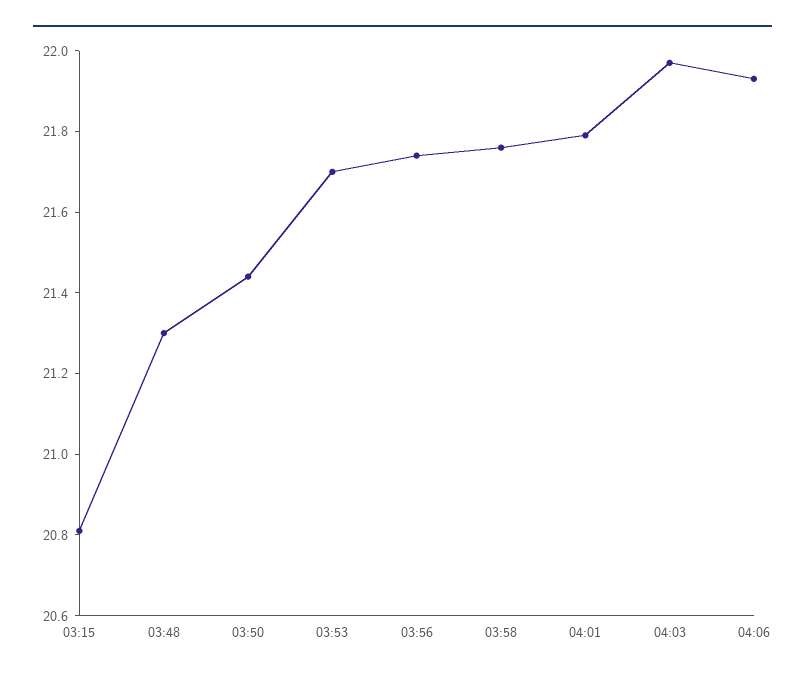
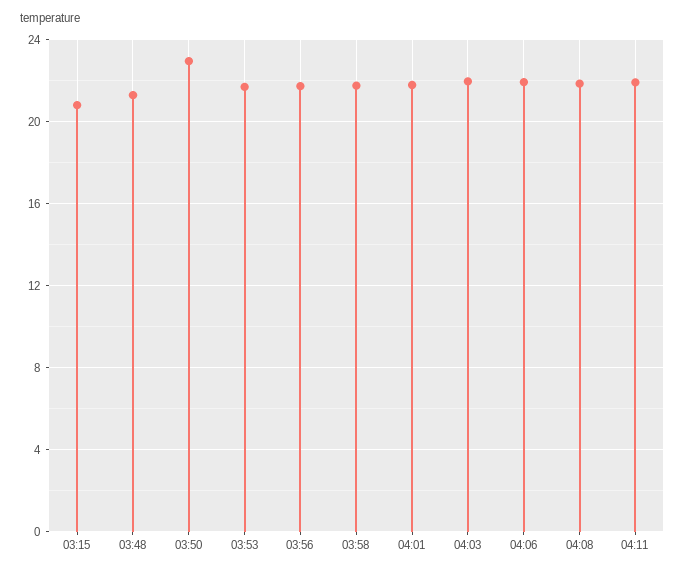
03:50: 21.45 -> 23
04:08: none -> 22
04:11: none -> 22

